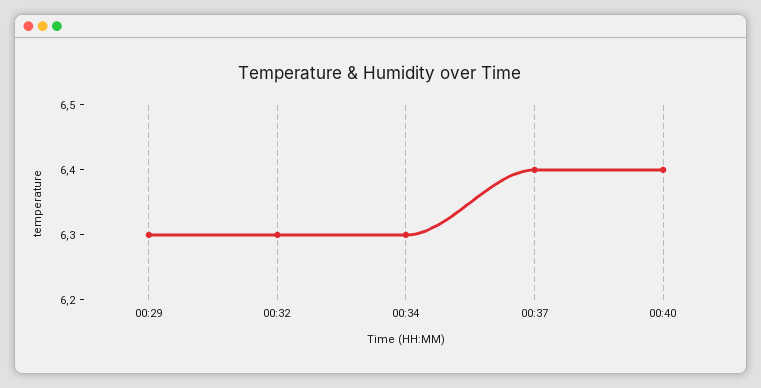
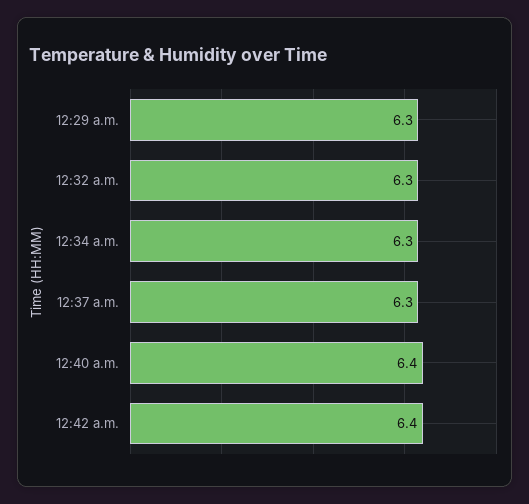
00:37: 6.4 -> 6.3
12:42 a.m.: none -> 6.4

